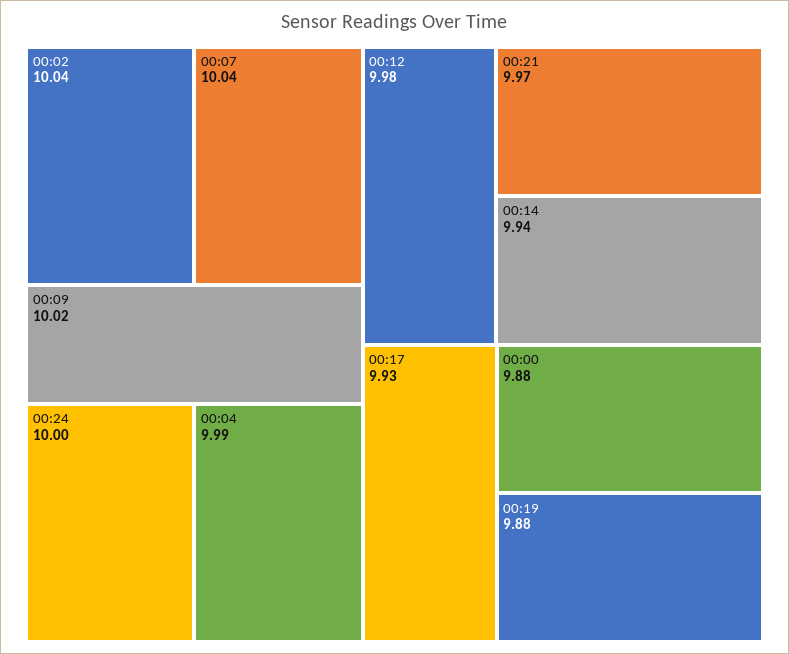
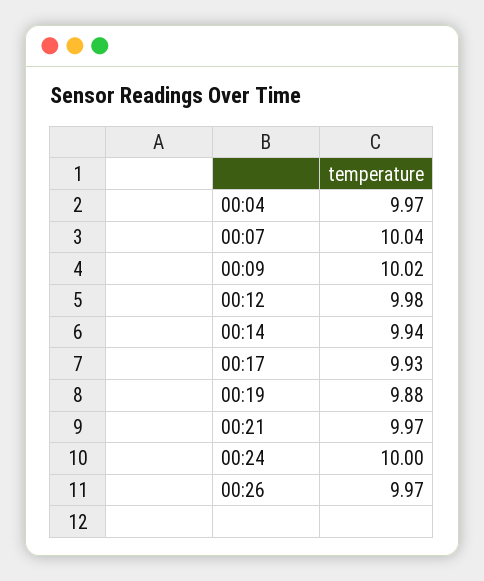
00:02: 10.04 -> none
00:04: 9.99 -> 9.97
00:00: 9.88 -> none
00:26: none -> 9.97

